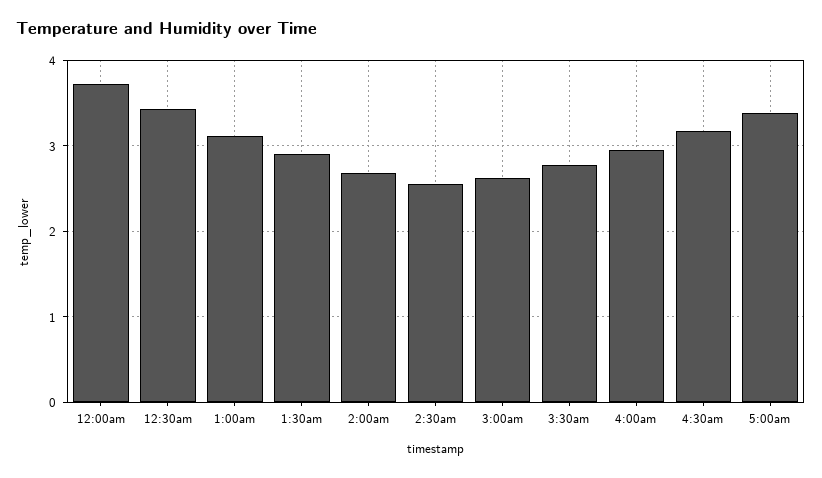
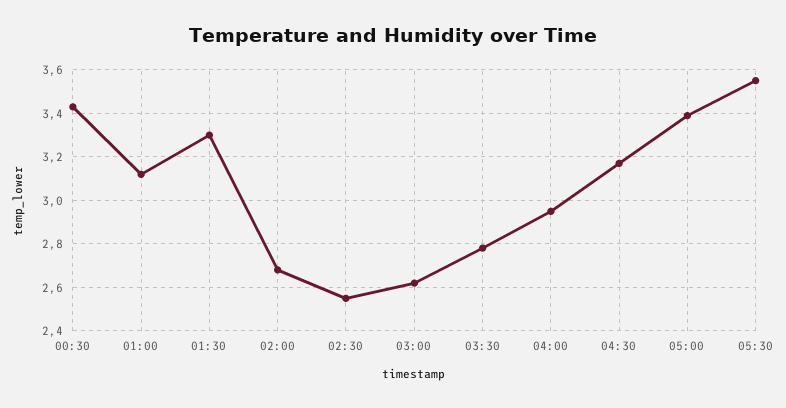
12:00am: 3.7 -> none
1:30am: 2.9 -> 3.3
05:30: none -> 3.55

